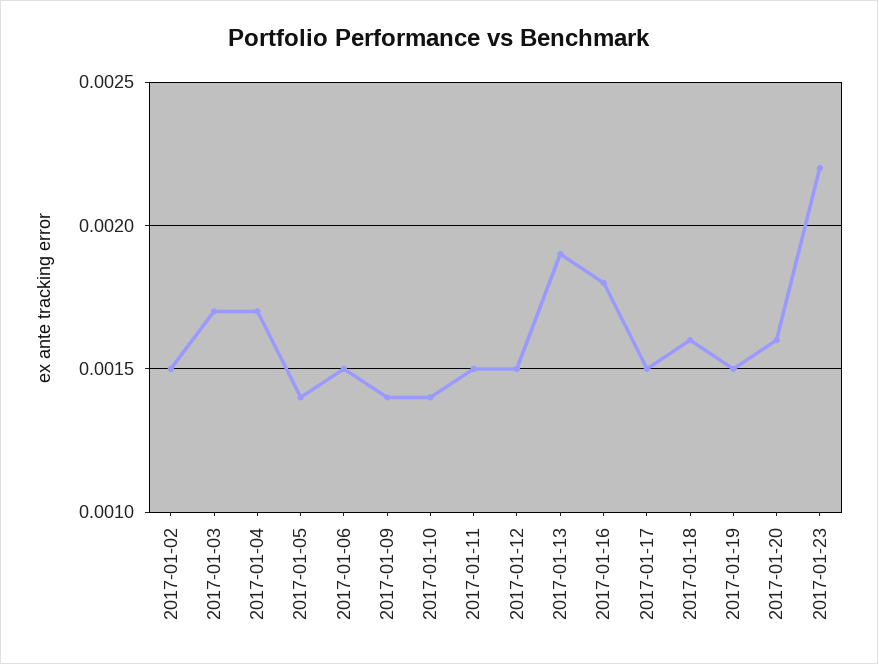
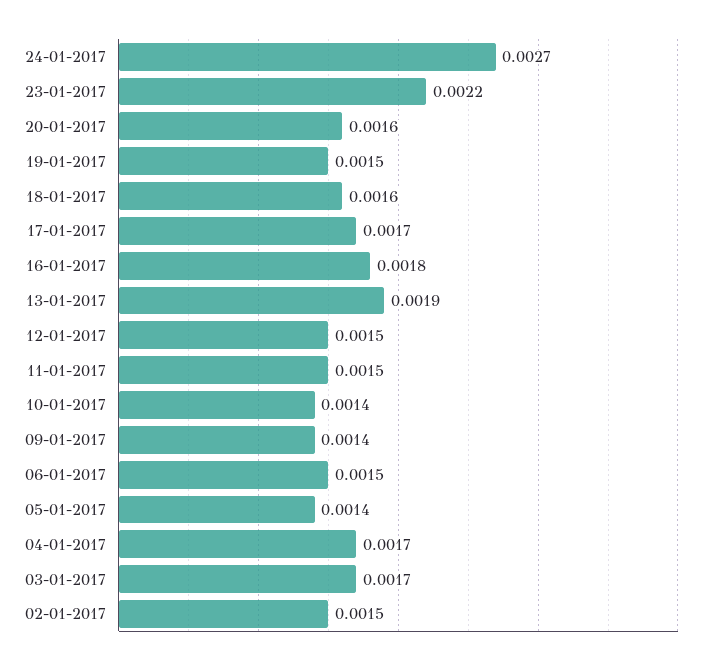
2017-01-17: 0.0015 -> 0.0017
24-01-2017: none -> 0.0027

